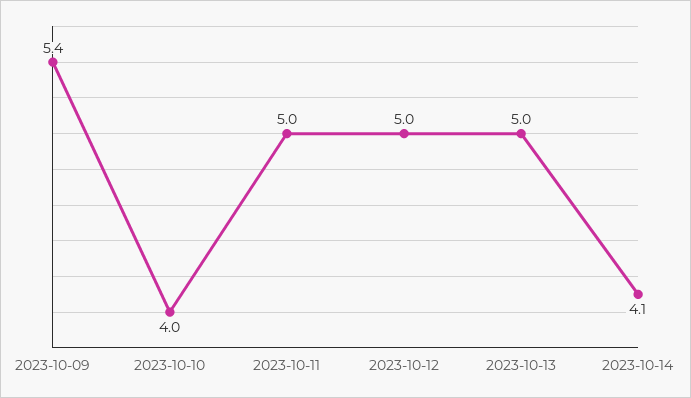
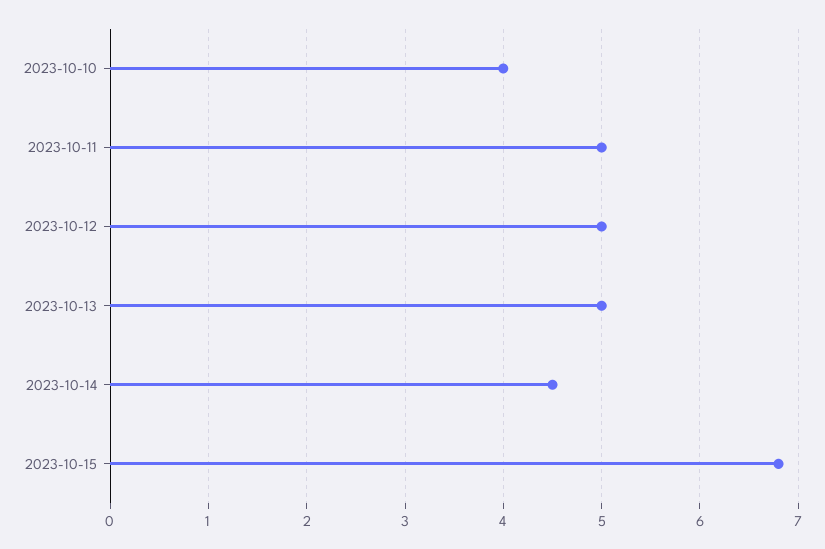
2023-10-09: 5.4 -> none
2023-10-14: 4.1 -> 4.5
2023-10-15: none -> 6.8

